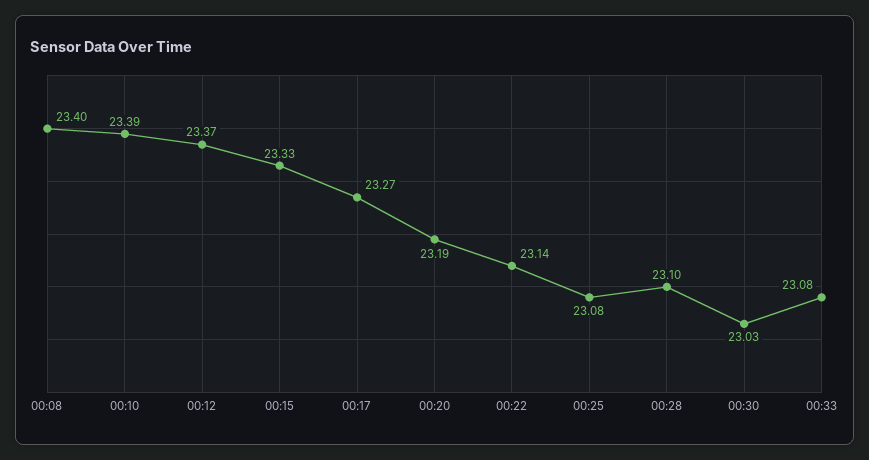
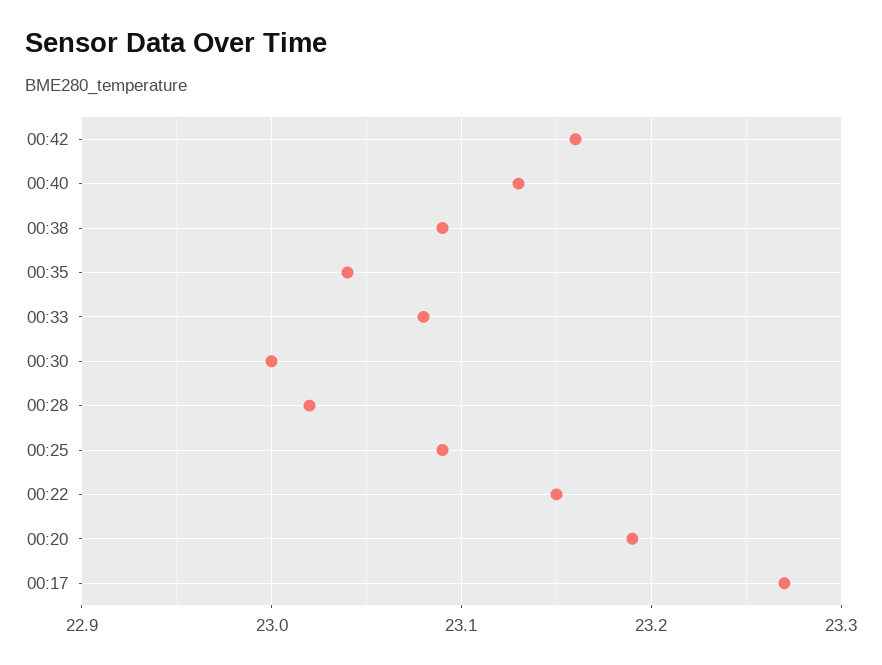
00:08: 23.4 -> none
00:10: 23.39 -> none
00:12: 23.37 -> none
00:15: 23.33 -> none
00:22: 23.14 -> 23.15
00:25: 23.08 -> 23.09
00:28: 23.1 -> 23.02
00:30: 23.03 -> 23
00:42: none -> 23.16
00:40: none -> 23.13
00:38: none -> 23.09
00:35: none -> 23.04

